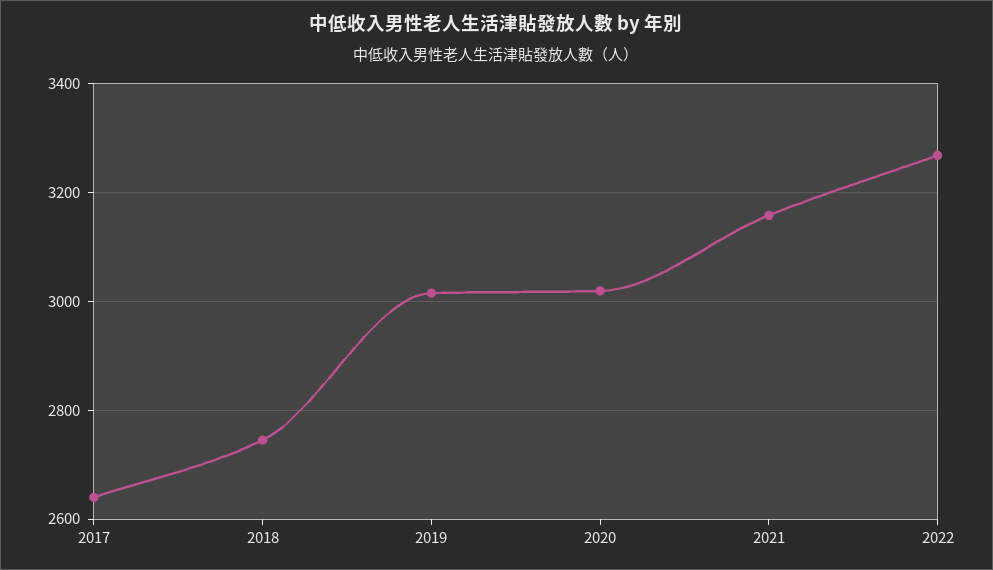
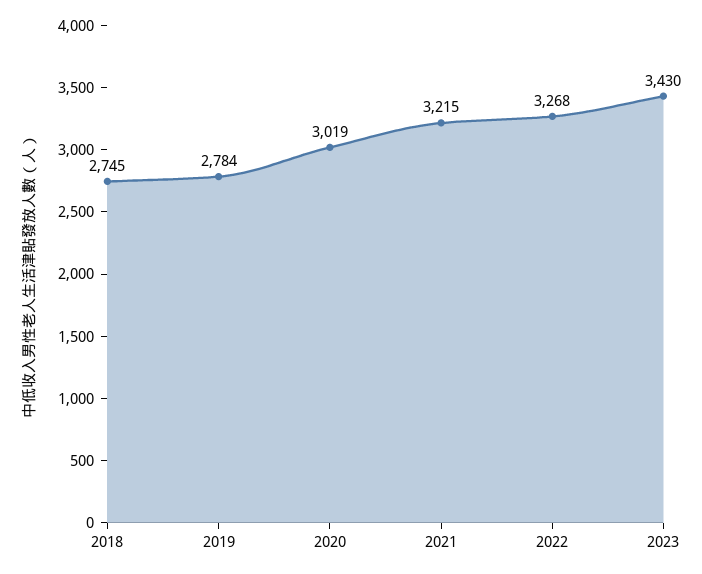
2017: 2640 -> none
2019: 3020 -> 2784
2021: 3160 -> 3215
2023: none -> 3430

